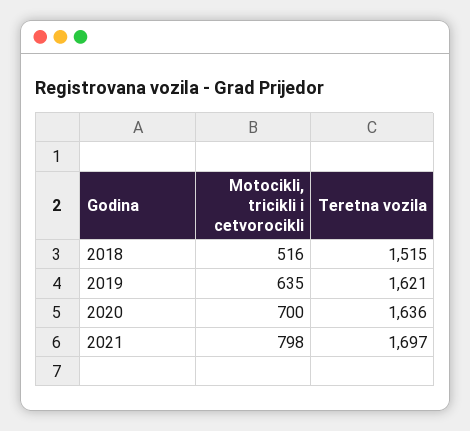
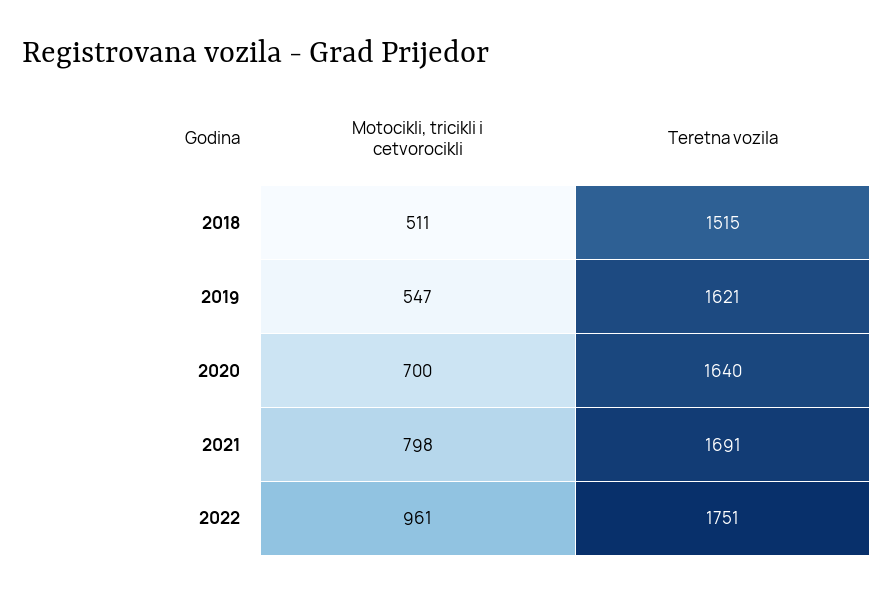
Motocikli, tricikli i cetvorocikli, 2018: 516 -> 511
Motocikli, tricikli i cetvorocikli, 2019: 635 -> 547
Teretna vozila, 2020: 1636 -> 1640
Teretna vozila, 2021: 1697 -> 1691
Motocikli, tricikli i cetvorocikli, 2022: none -> 961
Teretna vozila, 2022: none -> 1751

